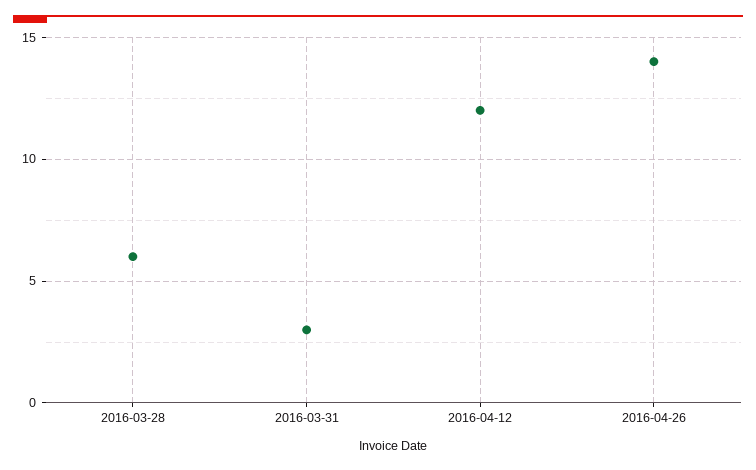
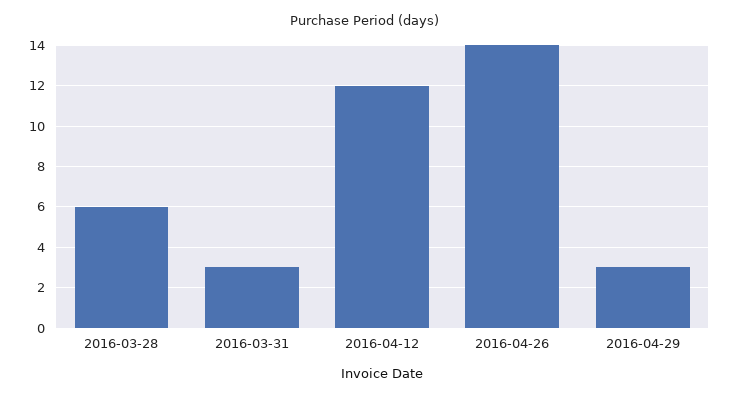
2016-04-29: none -> 3

